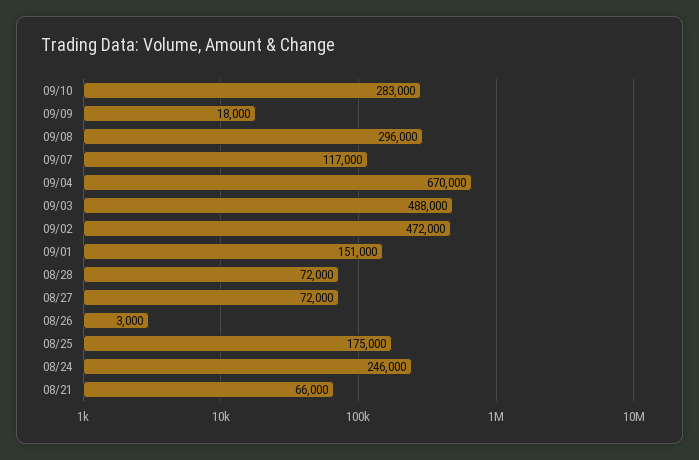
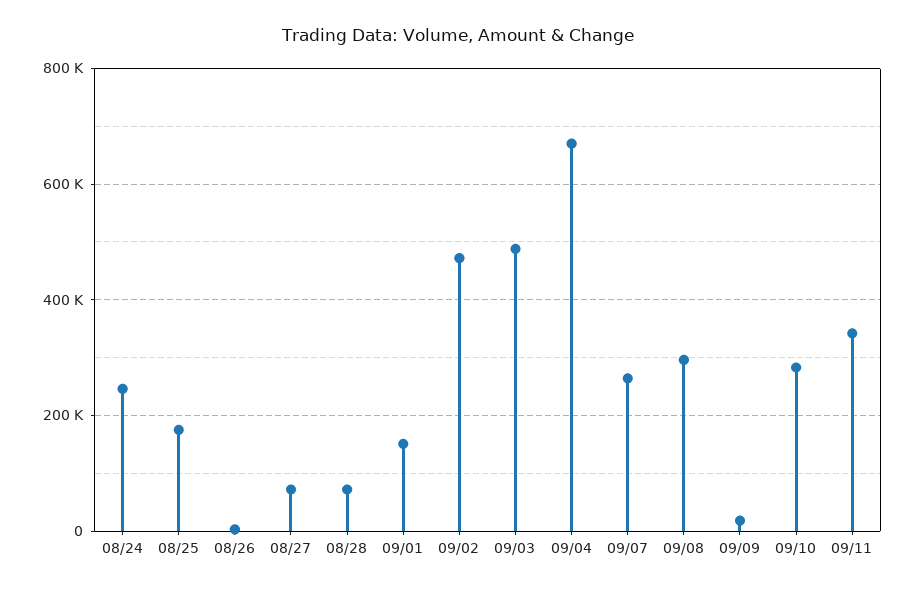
09/07: 117000 -> 260000
08/21: 66000 -> none
09/11: none -> 340000

